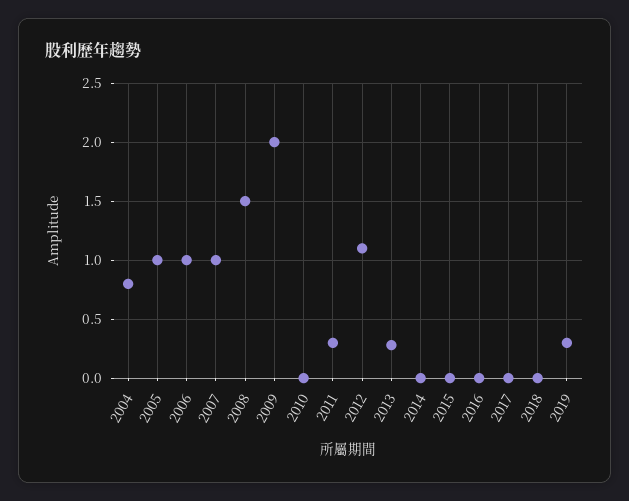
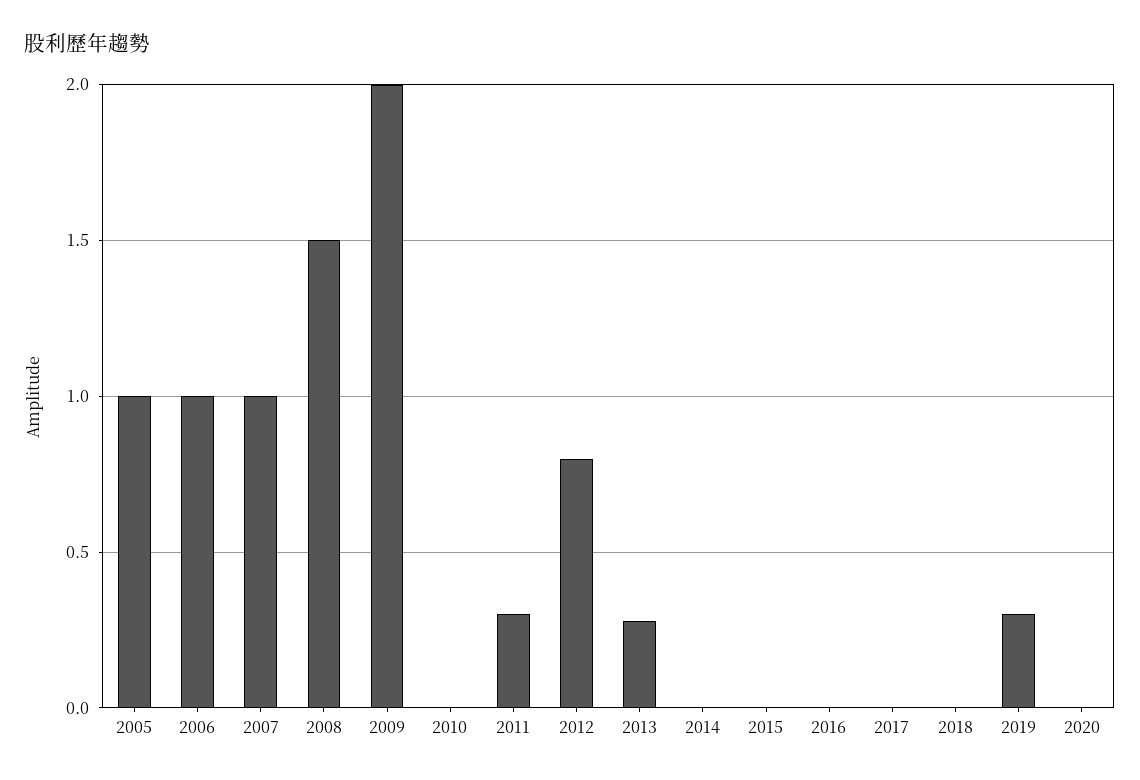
2004: 0.8 -> none
2012: 1.1 -> 0.8
2020: none -> 0

